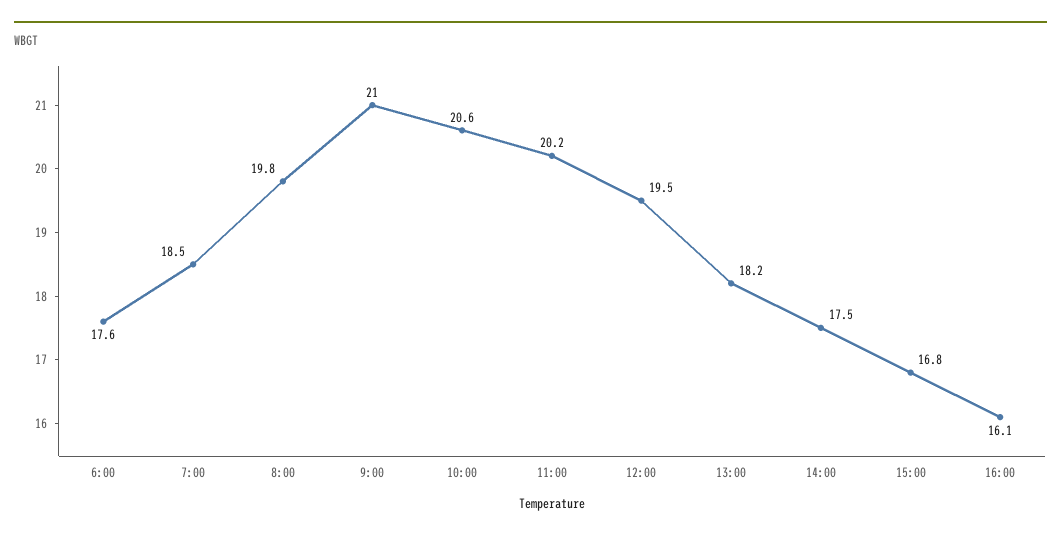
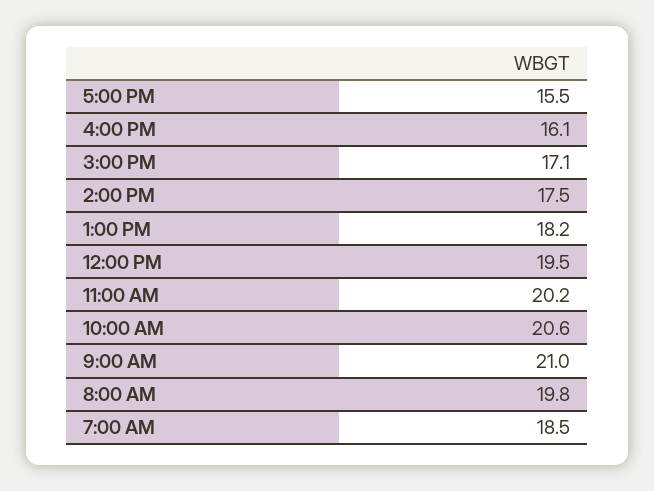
6:00: 17.6 -> none
15:00: 16.8 -> 17.1
5:00 PM: none -> 15.5

